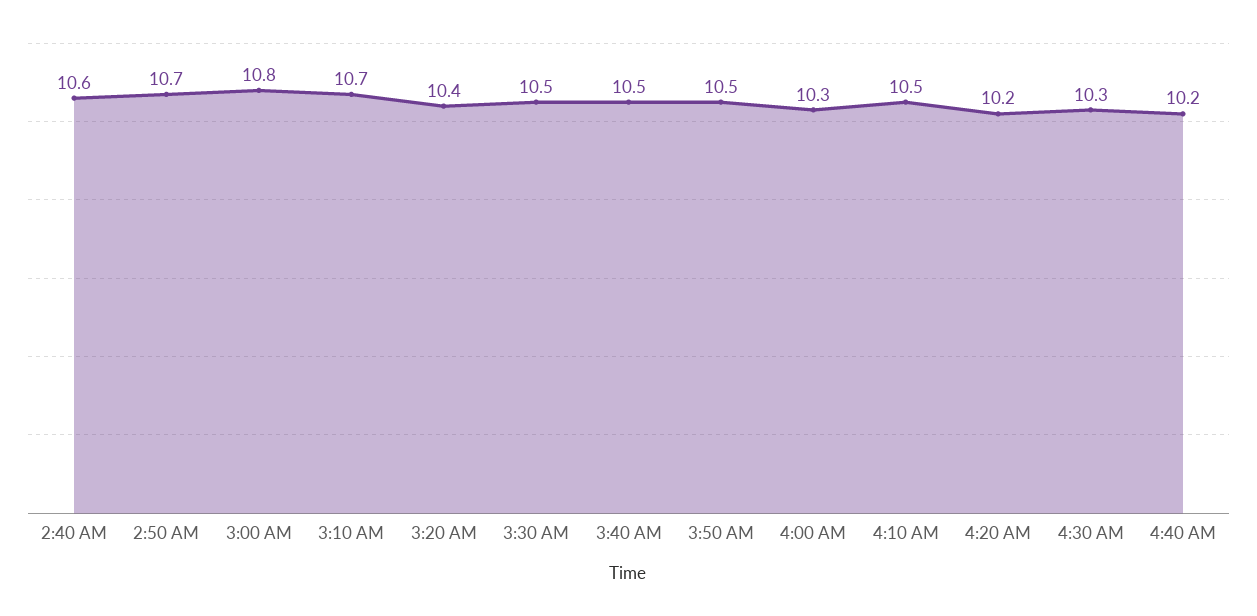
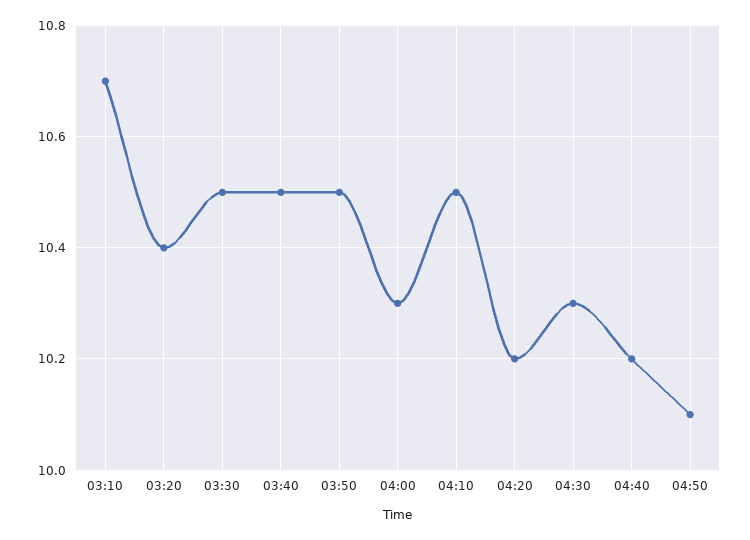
2:40 AM: 10.6 -> none
2:50 AM: 10.7 -> none
3:00 AM: 10.8 -> none
04:50: none -> 10.1

